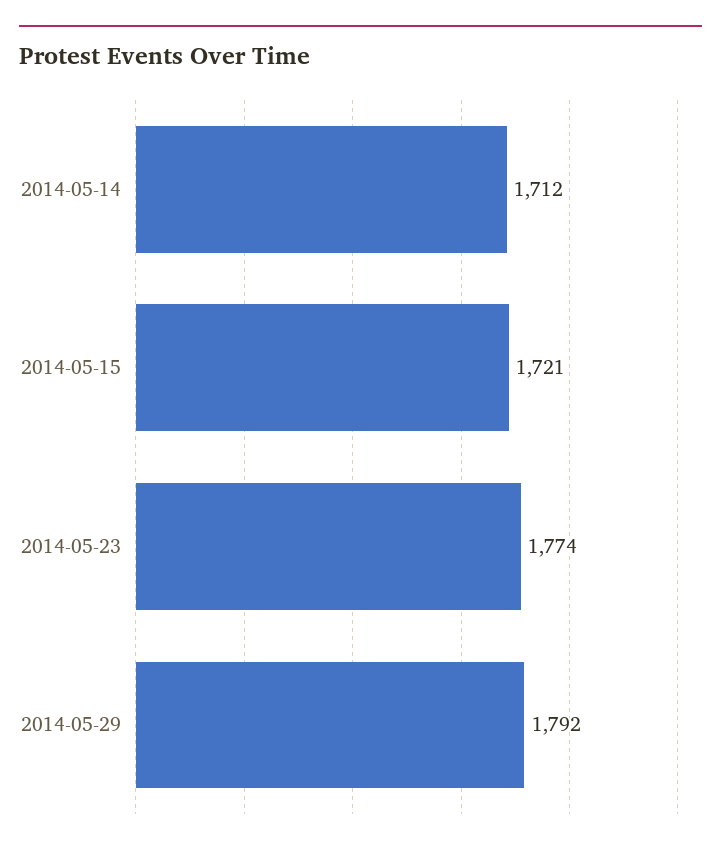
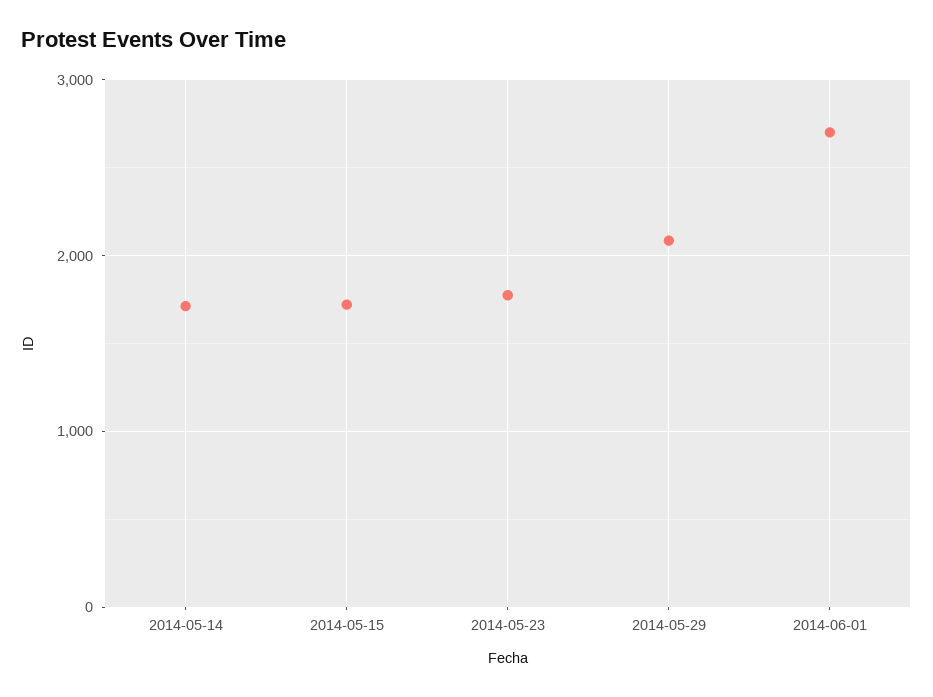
2014-05-29: 1792 -> 2100
2014-06-01: none -> 2700

